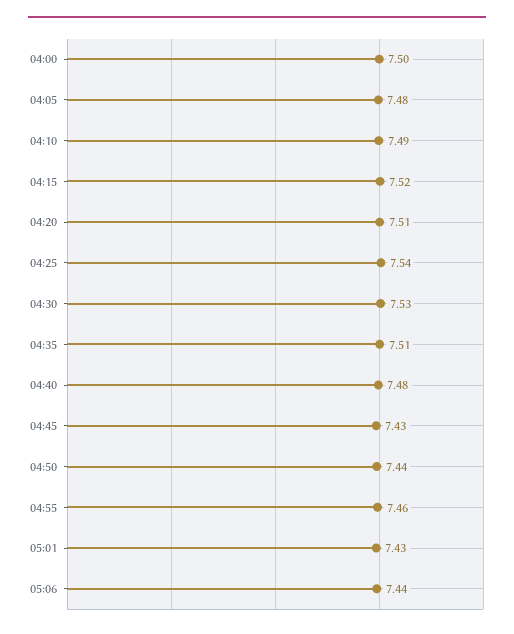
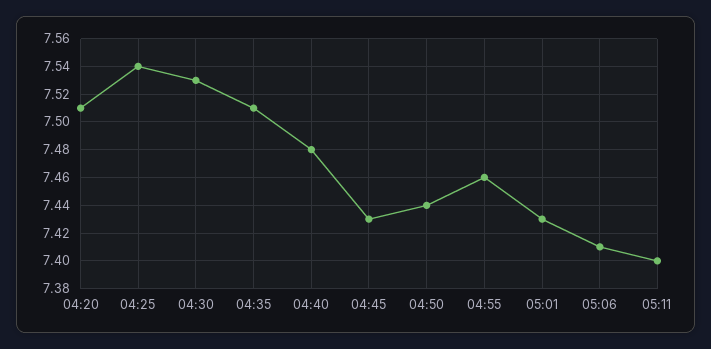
04:00: 7.5 -> none
04:05: 7.48 -> none
04:10: 7.49 -> none
04:15: 7.52 -> none
05:06: 7.44 -> 7.41
05:11: none -> 7.4

